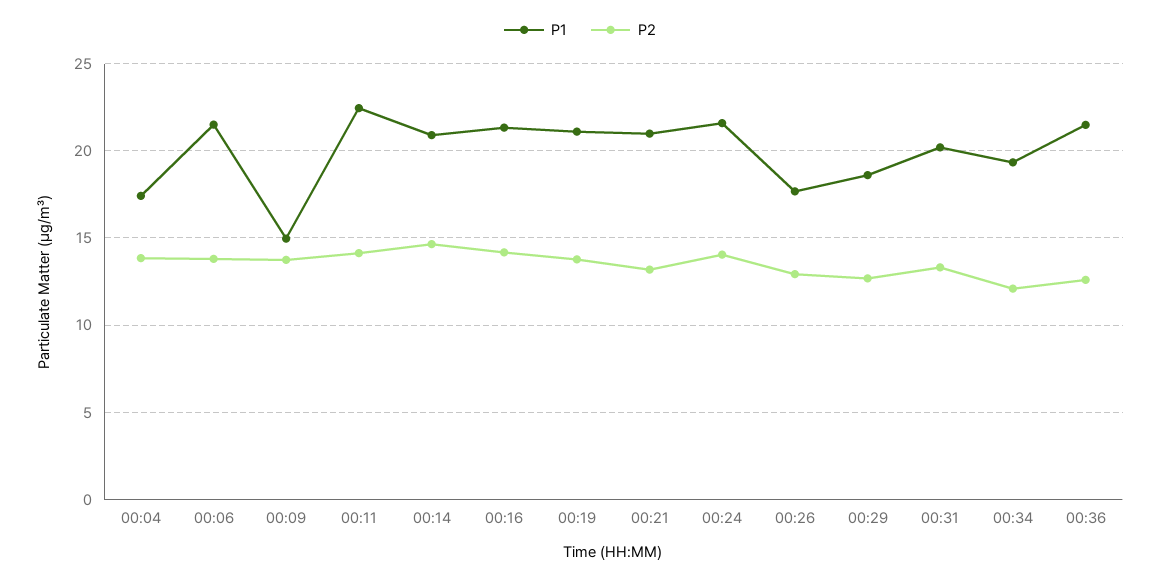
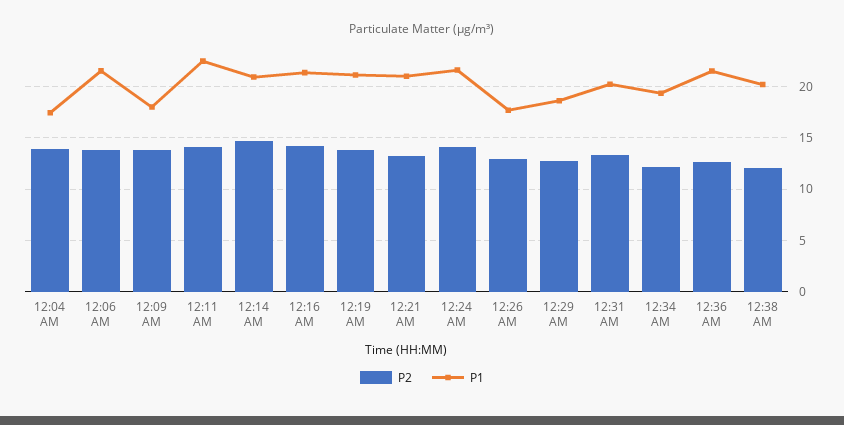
P1, 00:09: 15 -> 18
P2, 12:38 AM: none -> 12
P1, 12:38 AM: none -> 20

